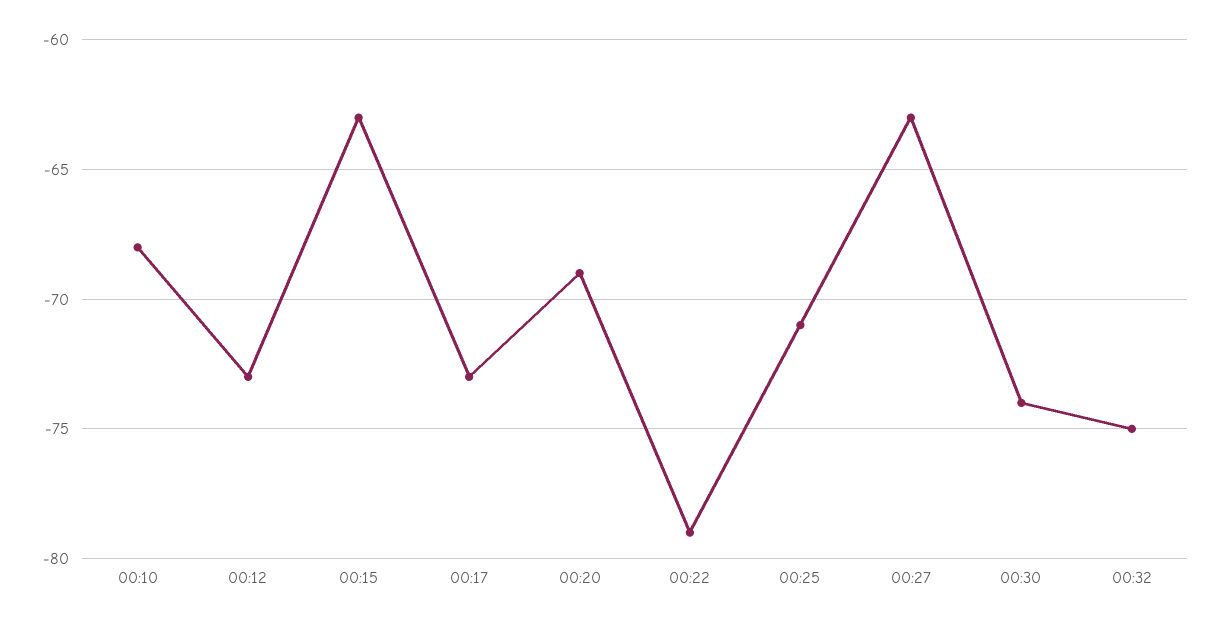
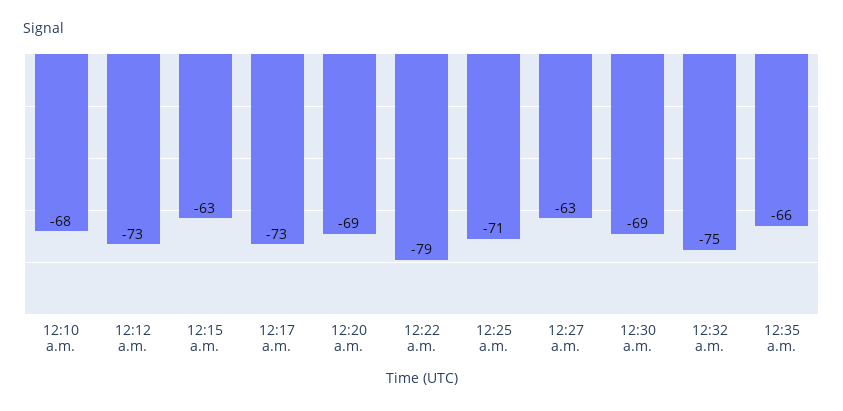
00:30: -74 -> -69
12:35 a.m.: none -> -66

